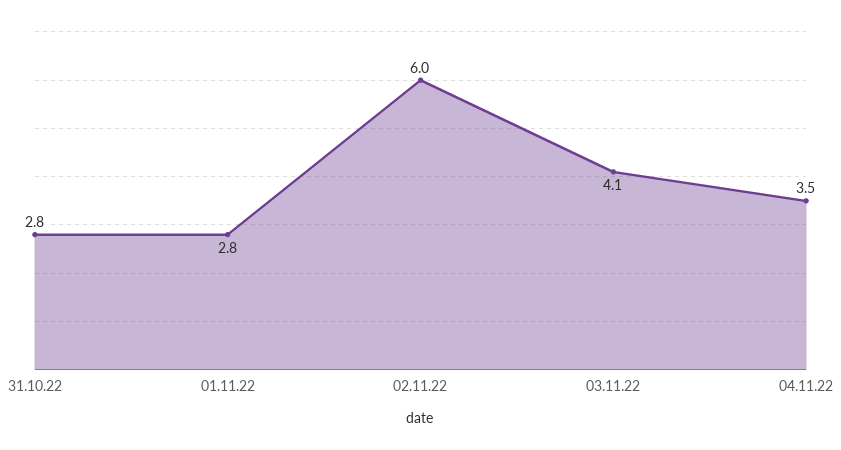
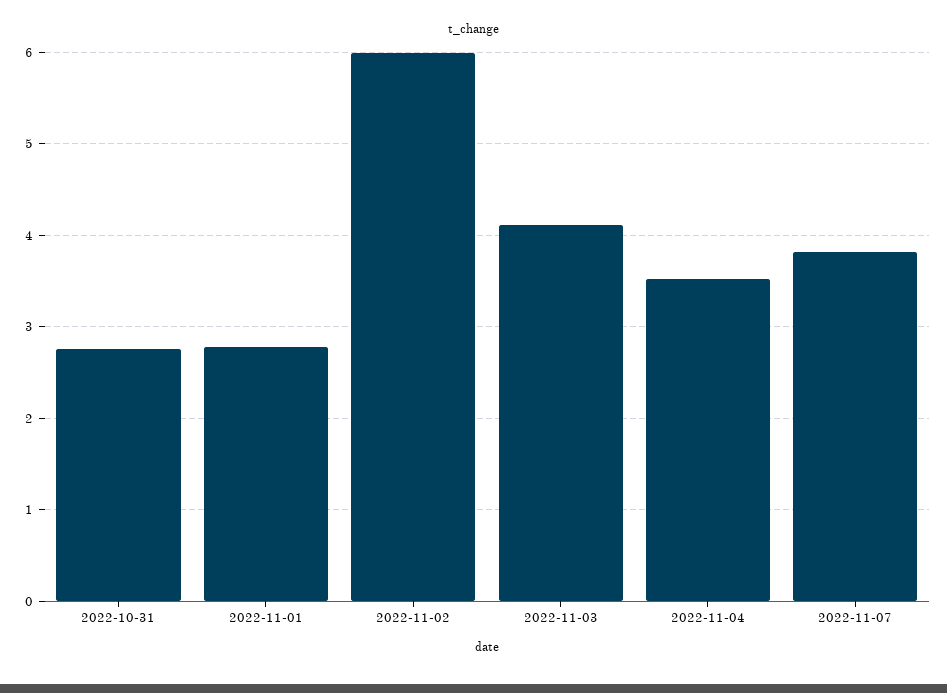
2022-11-07: none -> 3.8

